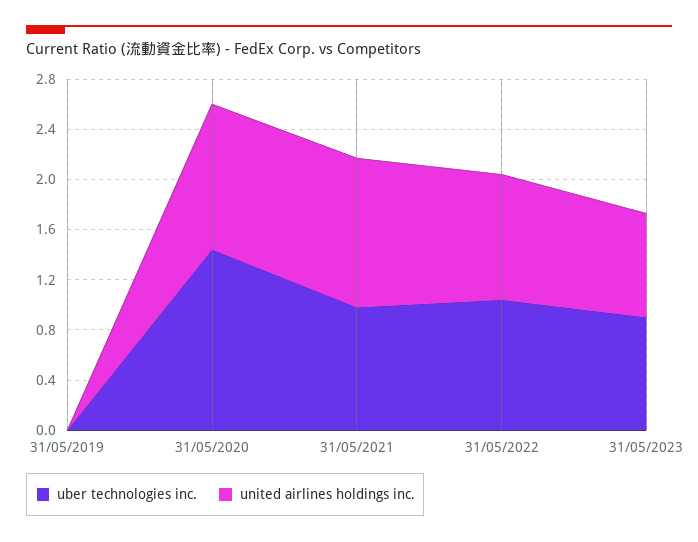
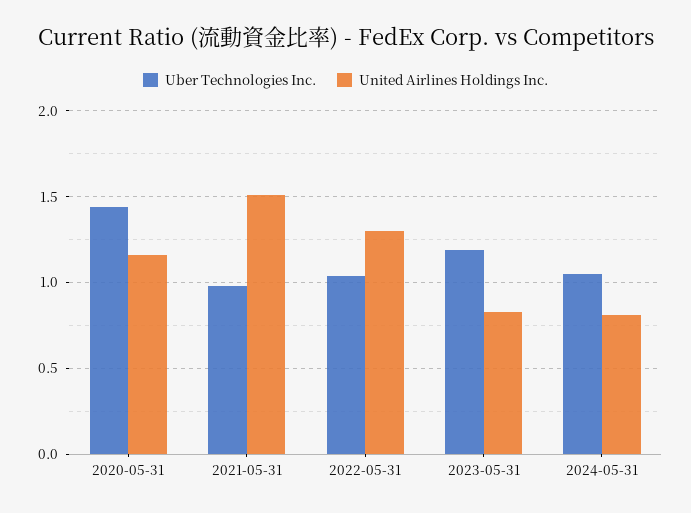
uber technologies inc., 31/05/2019: 0 -> none
united airlines holdings inc., 31/05/2019: 0 -> none
united airlines holdings inc., 31/05/2021: 1.2 -> 1.5
united airlines holdings inc., 31/05/2022: 1 -> 1.3
uber technologies inc., 31/05/2023: 0.9 -> 1.2
uber technologies inc., 2024-05-31: none -> 1.05
united airlines holdings inc., 2024-05-31: none -> 0.8

